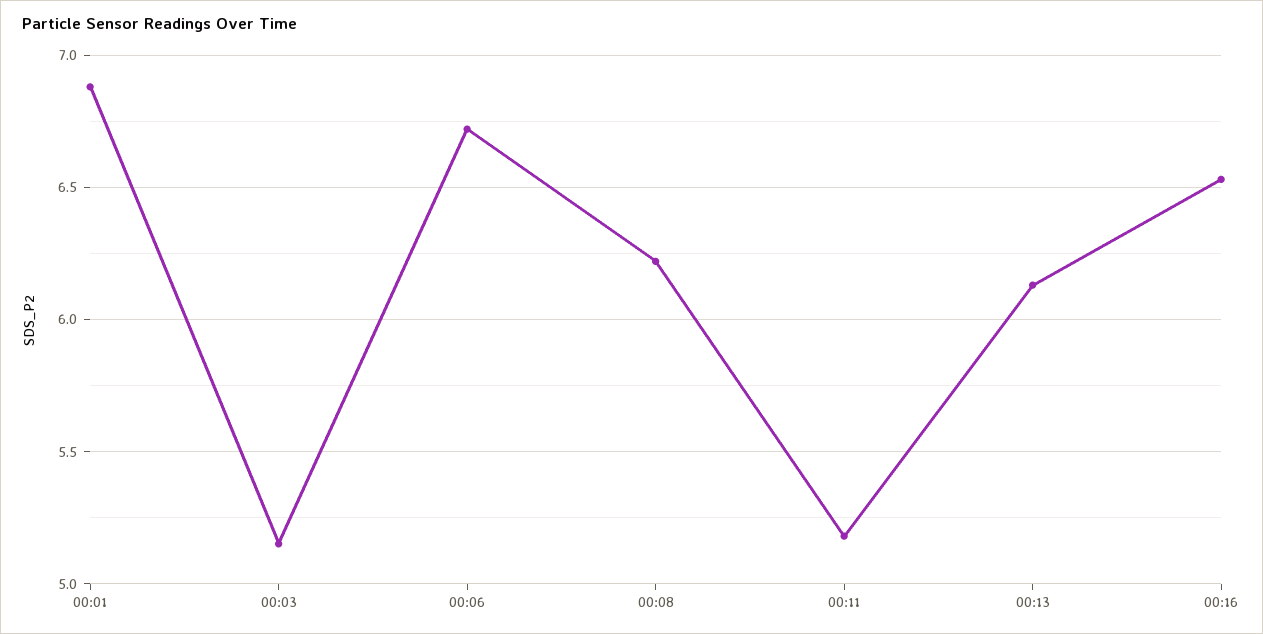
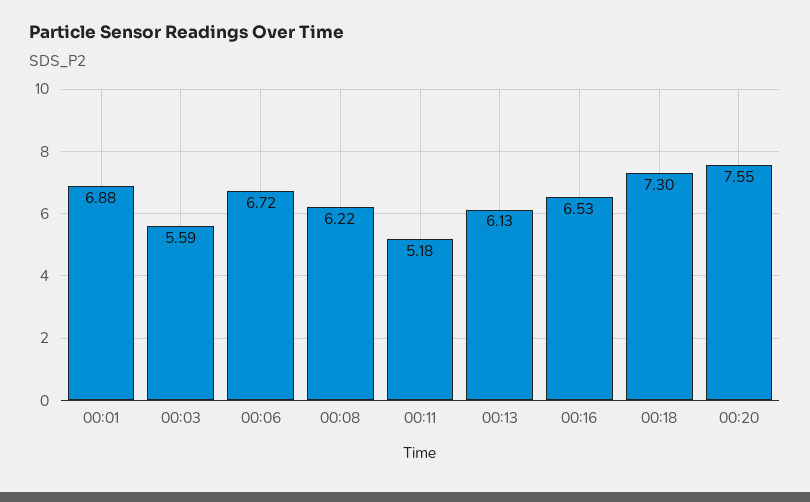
00:03: 5.15 -> 5.59
00:18: none -> 7.3
00:20: none -> 7.55

